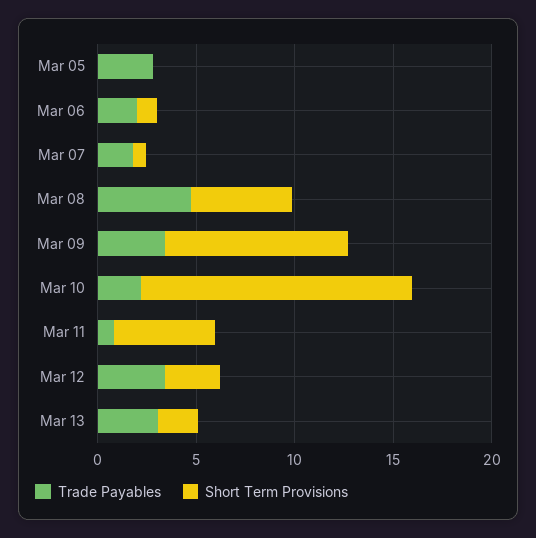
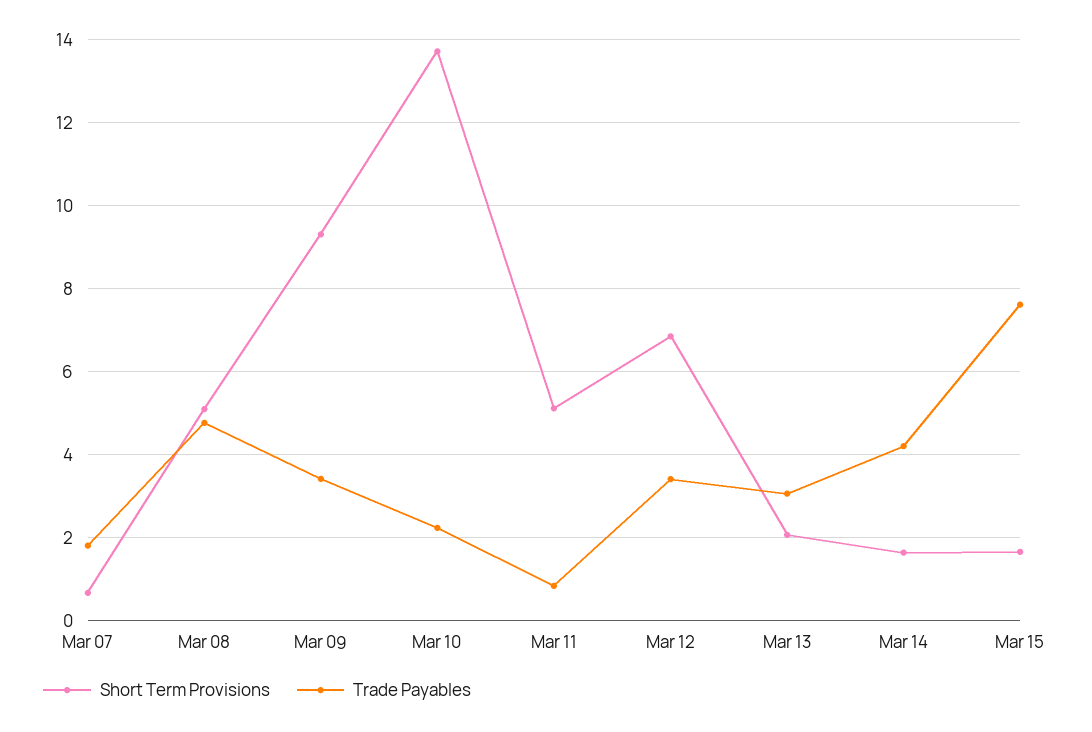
Trade Payables, Mar 05: 3 -> none
Short Term Provisions, Mar 05: 0 -> none
Trade Payables, Mar 06: 2 -> none
Short Term Provisions, Mar 06: 1 -> none
Short Term Provisions, Mar 12: 3 -> 6.8
Short Term Provisions, Mar 14: none -> 1.6
Trade Payables, Mar 14: none -> 4.2
Short Term Provisions, Mar 15: none -> 1.6
Trade Payables, Mar 15: none -> 7.6

